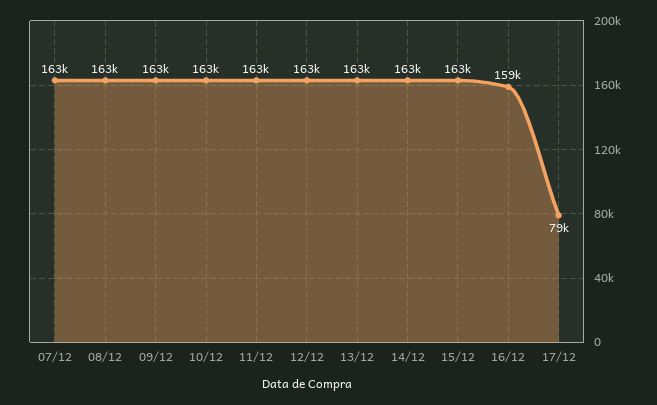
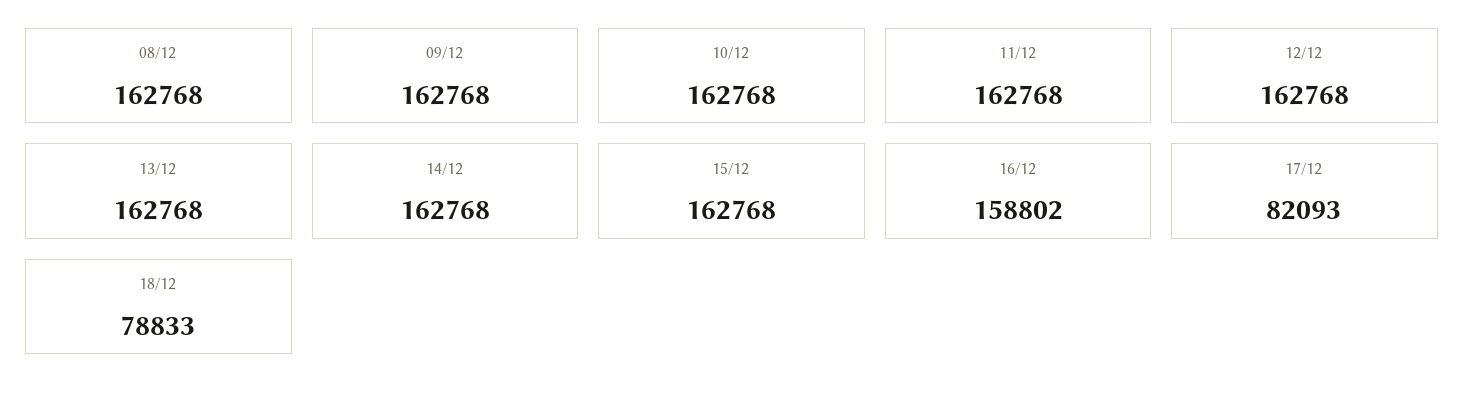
07/12: 163000 -> none
17/12: 79000 -> 82093
18/12: none -> 78833

